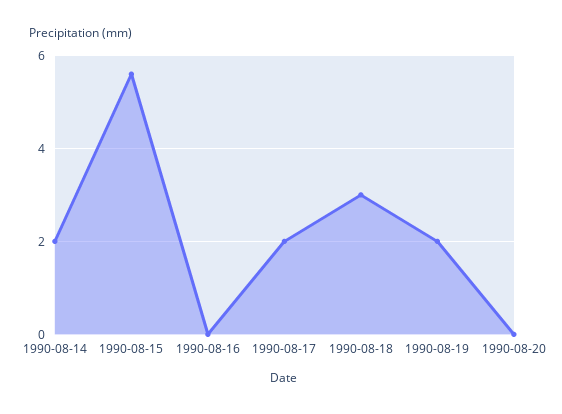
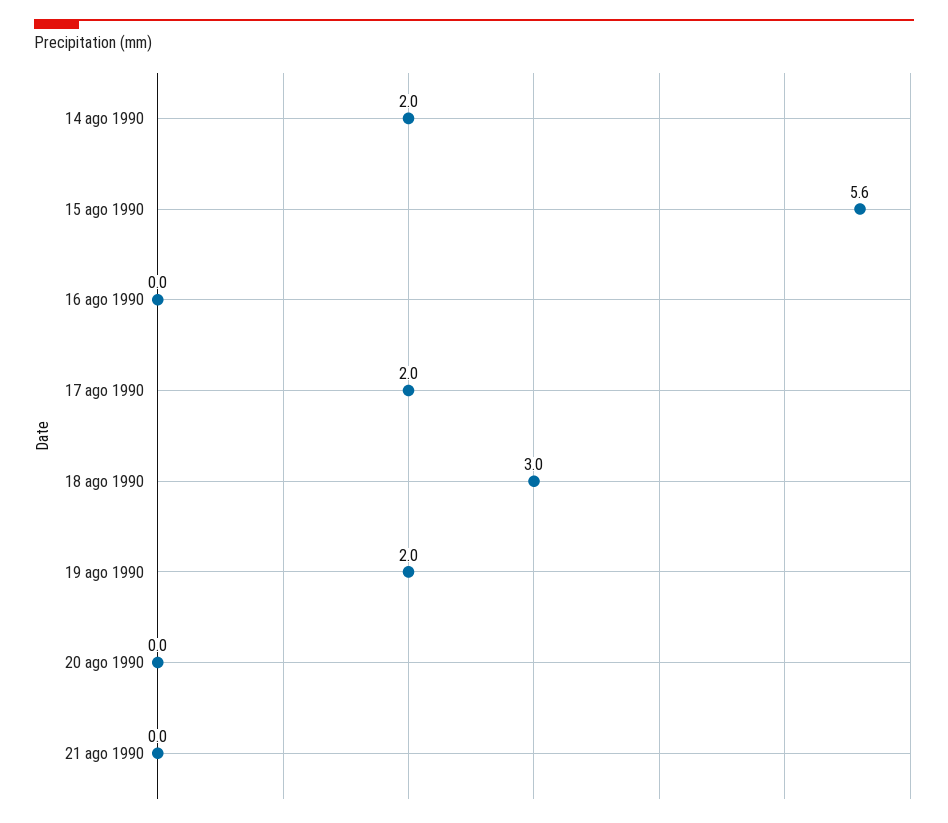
21 ago 1990: none -> 0

